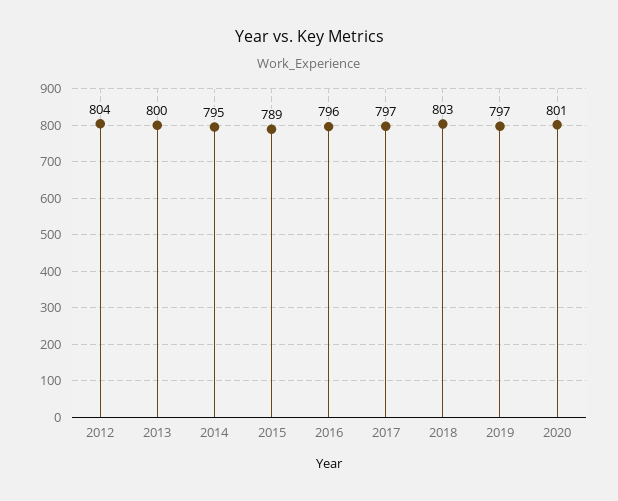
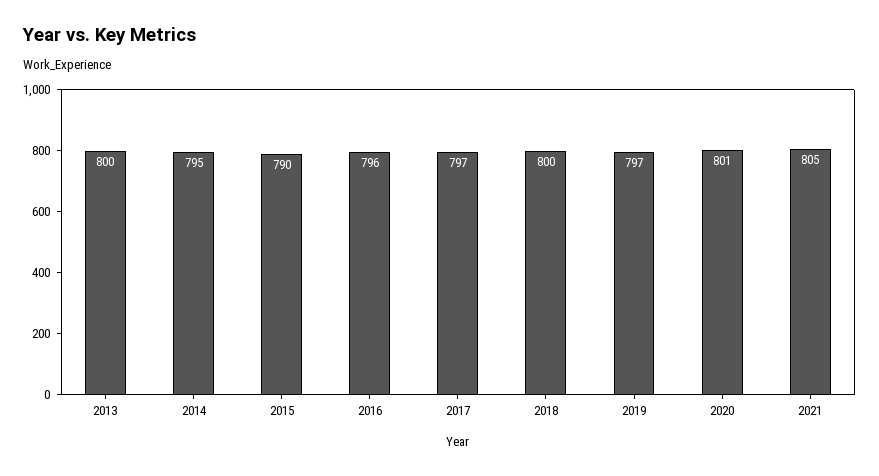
2012: 804 -> none
2015: 789 -> 790
2018: 803 -> 800
2021: none -> 805

